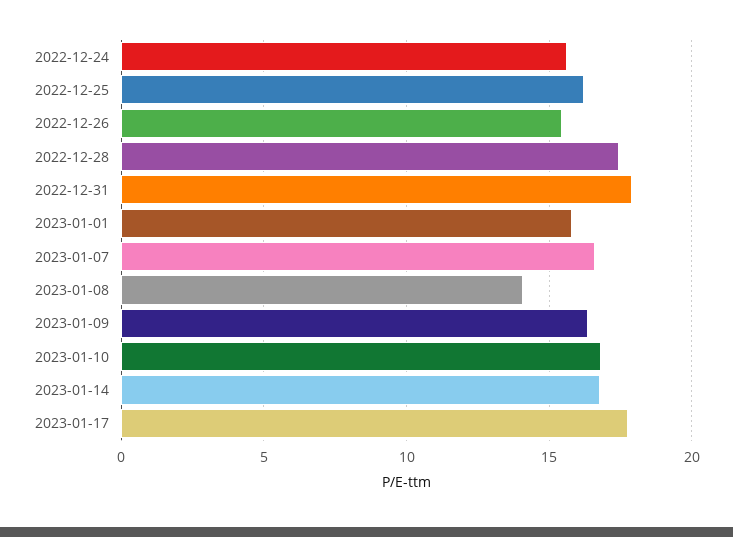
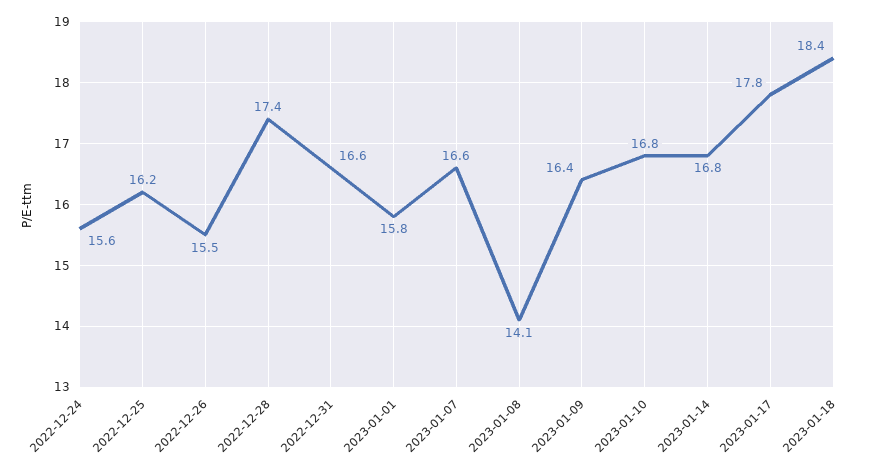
2022-12-31: 18 -> 16.6
2023-01-18: none -> 18.4

